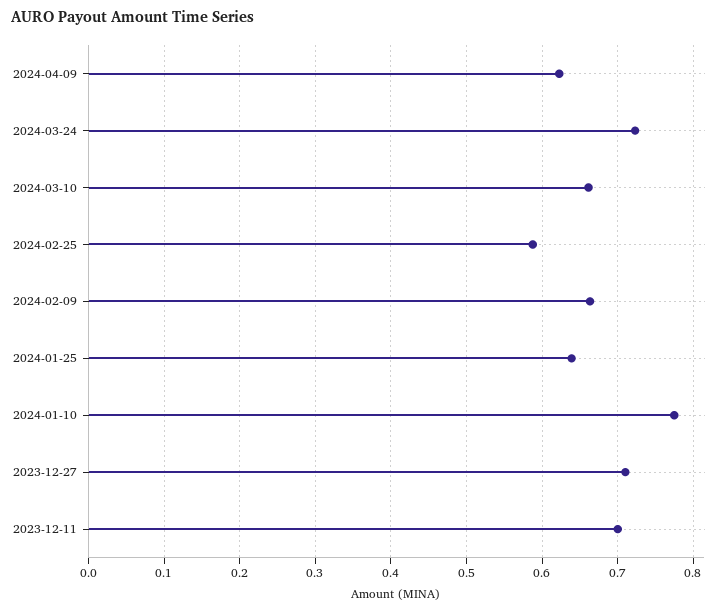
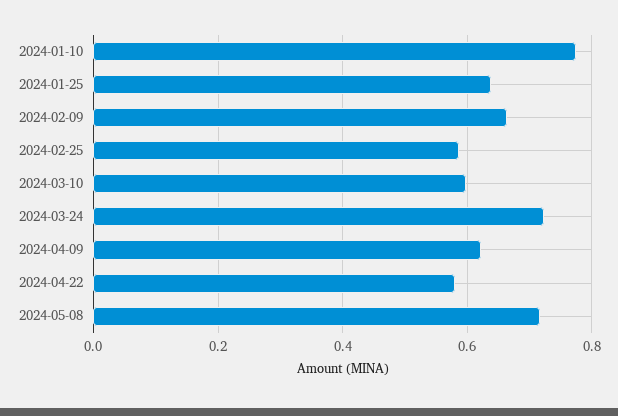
2024-03-10: 0.66 -> 0.6
2023-12-27: 0.71 -> none
2023-12-11: 0.7 -> none
2024-04-22: none -> 0.58
2024-05-08: none -> 0.72

